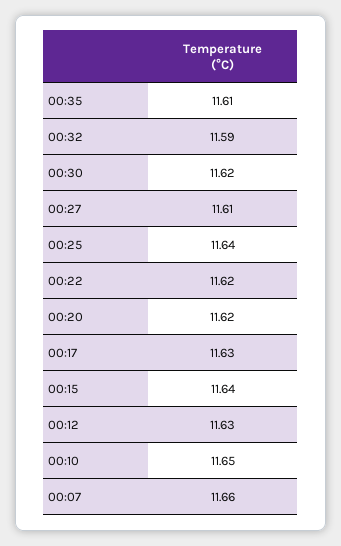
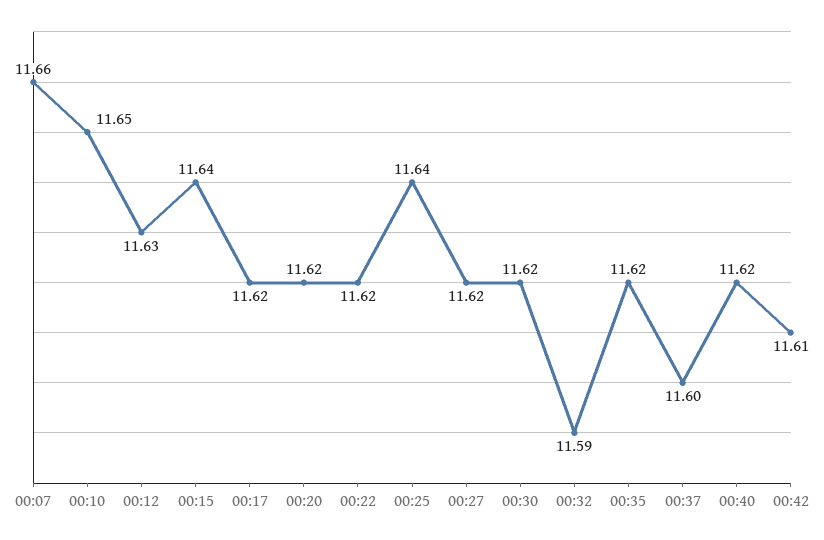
00:35: 11.61 -> 11.62
00:27: 11.61 -> 11.62
00:17: 11.63 -> 11.62
00:37: none -> 11.6
00:40: none -> 11.62
00:42: none -> 11.61

